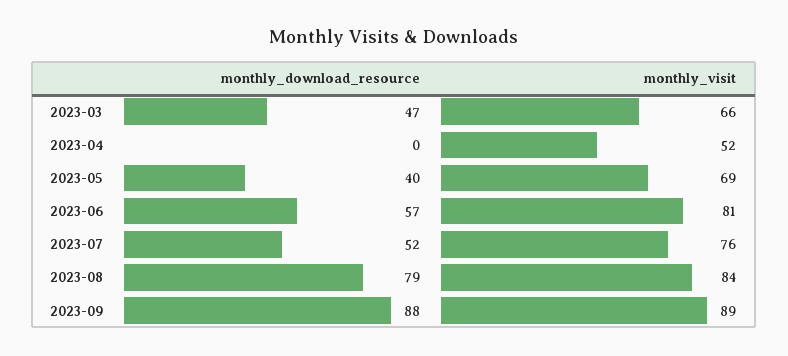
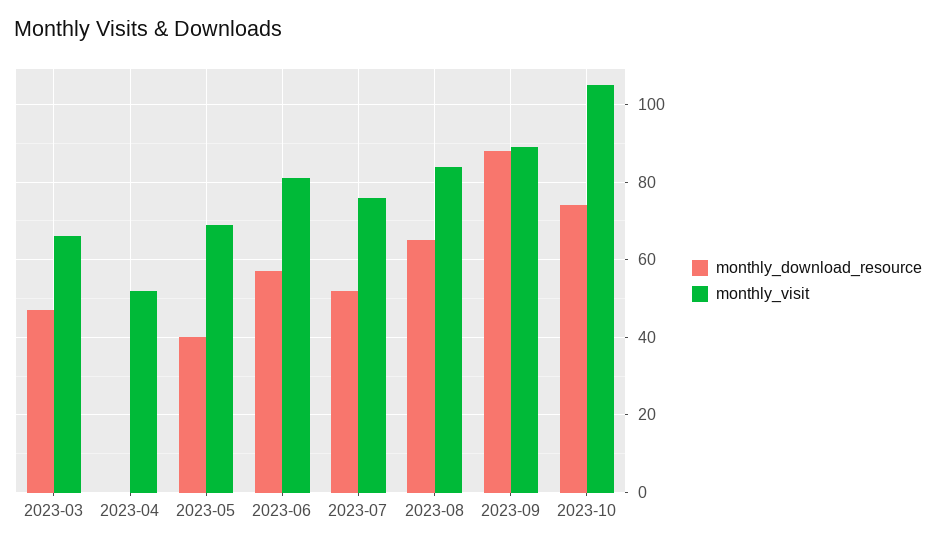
monthly_download_resource, 2023-08: 79 -> 65
monthly_download_resource, 2023-10: none -> 75
monthly_visit, 2023-10: none -> 105

